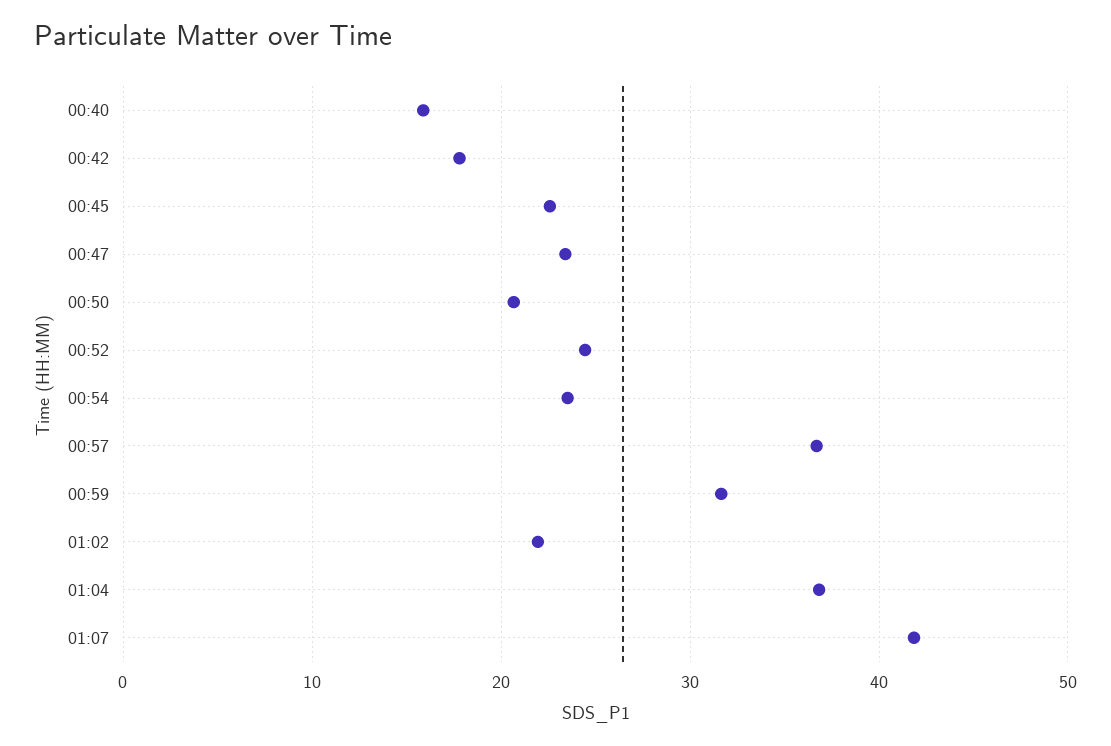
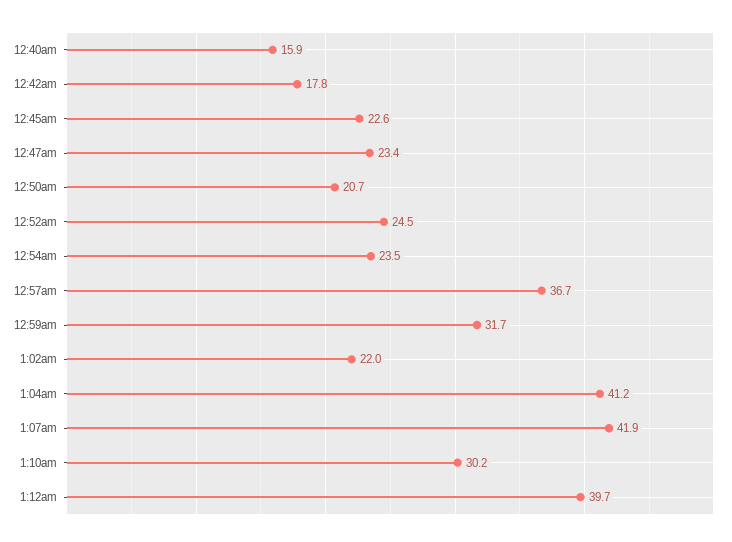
01:04: 37 -> 41.2
1:10am: none -> 30.2
1:12am: none -> 39.7

